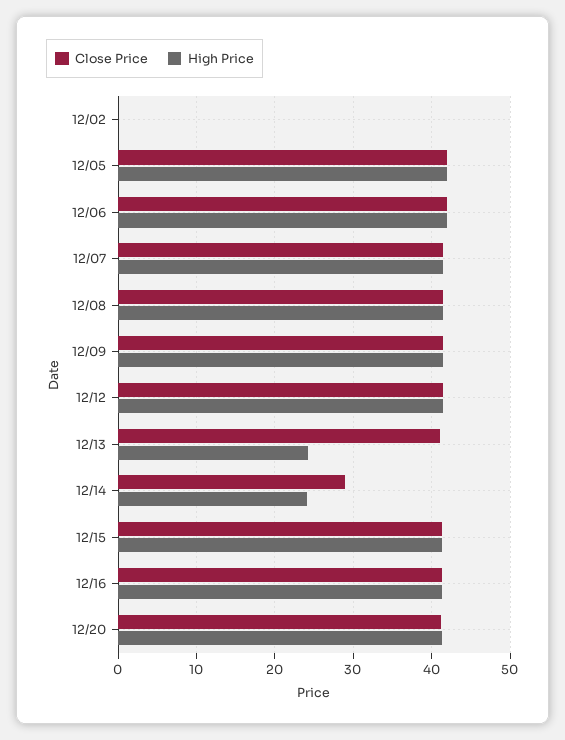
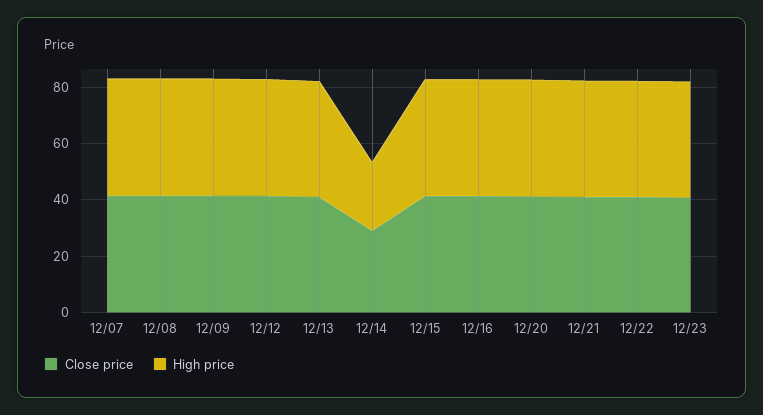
Close Price, 12/02: 0 -> none
High Price, 12/02: 0 -> none
Close Price, 12/05: 42 -> none
High Price, 12/05: 42 -> none
Close Price, 12/06: 42 -> none
High Price, 12/06: 42 -> none
High Price, 12/13: 24 -> 40
Close Price, 12/21: none -> 40
High Price, 12/21: none -> 40
Close Price, 12/22: none -> 40
High Price, 12/22: none -> 40
Close Price, 12/23: none -> 40
High Price, 12/23: none -> 40

